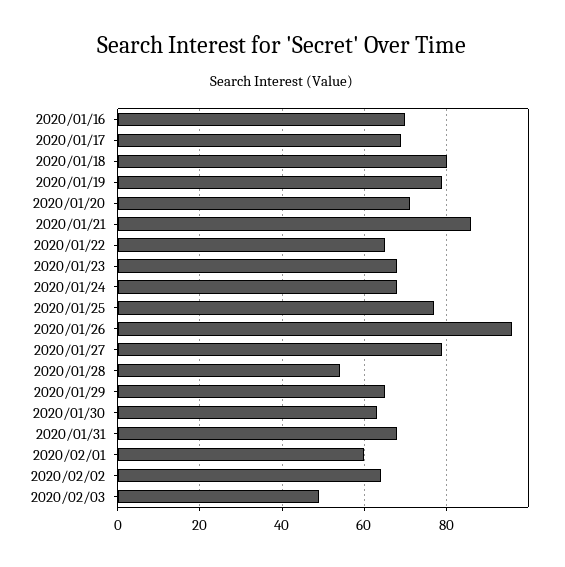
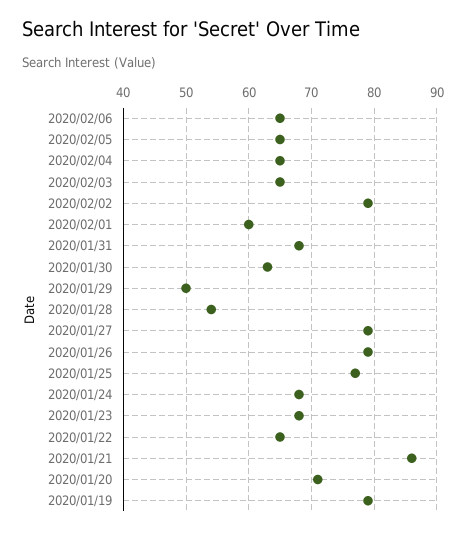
2020/01/16: 70 -> none
2020/01/17: 70 -> none
2020/01/18: 80 -> none
2020/01/26: 95 -> 79
2020/01/29: 65 -> 50
2020/02/02: 65 -> 79
2020/02/03: 50 -> 65
2020/02/06: none -> 65
2020/02/05: none -> 65
2020/02/04: none -> 65

